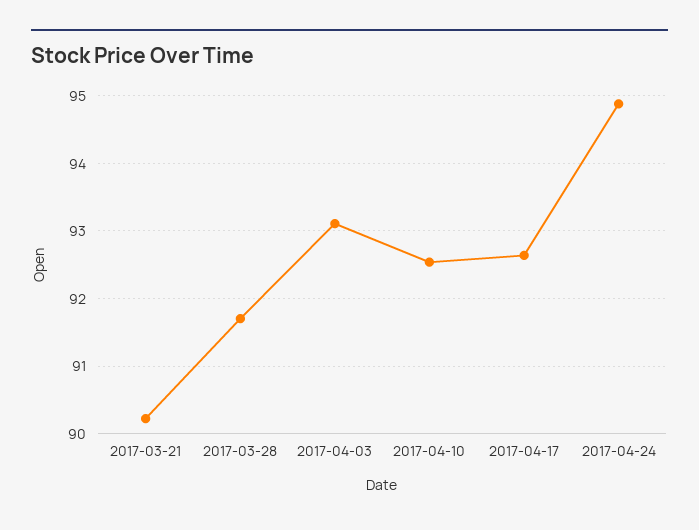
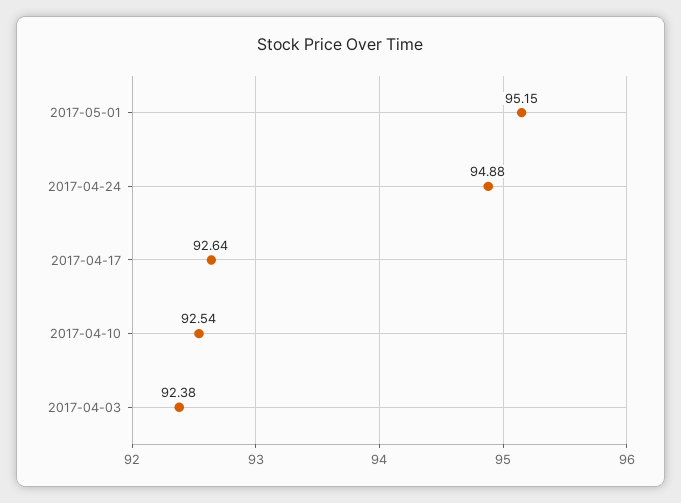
2017-03-21: 90.2 -> none
2017-03-28: 91.7 -> none
2017-04-03: 93.1 -> 92.38
2017-05-01: none -> 95.15

